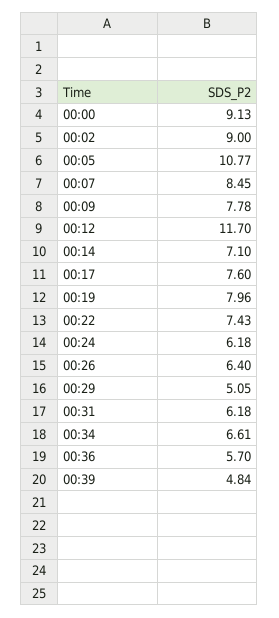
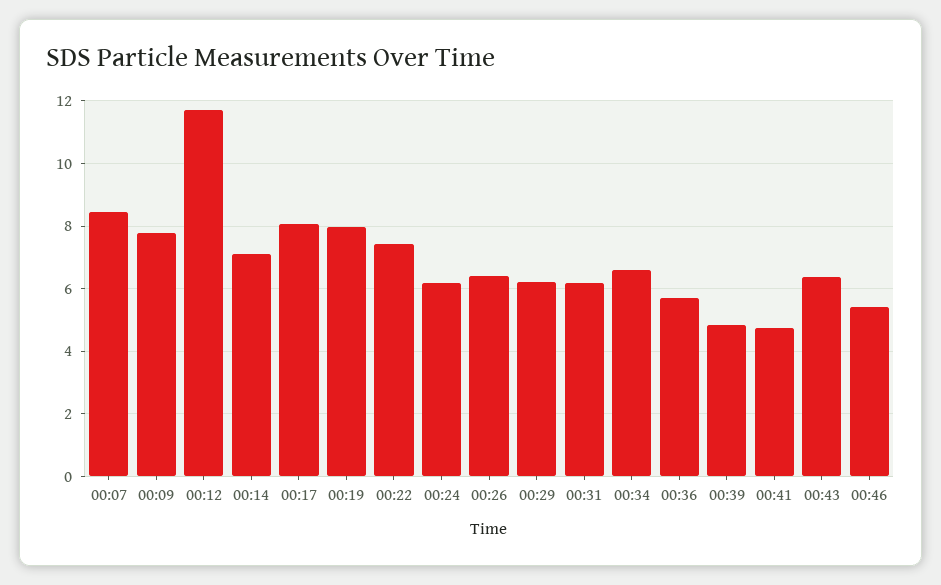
00:00: 9.13 -> none
00:02: 9 -> none
00:05: 10.77 -> none
00:17: 7.6 -> 8
00:29: 5.05 -> 6.2
00:41: none -> 4.8
00:43: none -> 6.4
00:46: none -> 5.4

